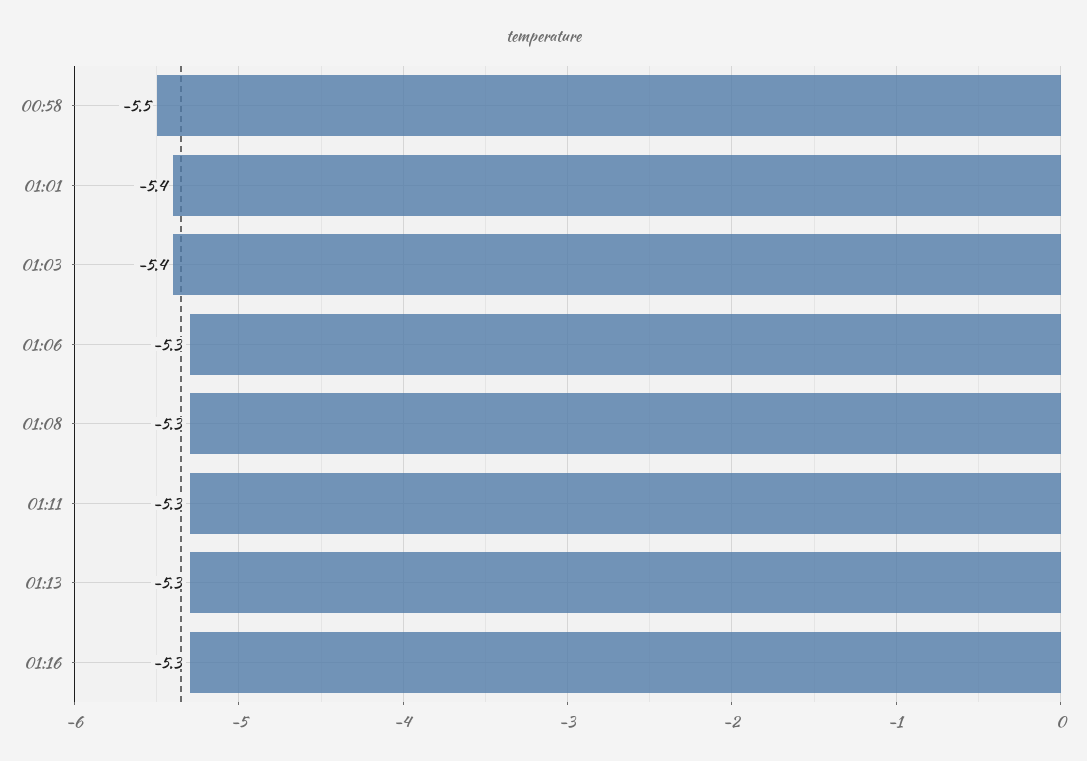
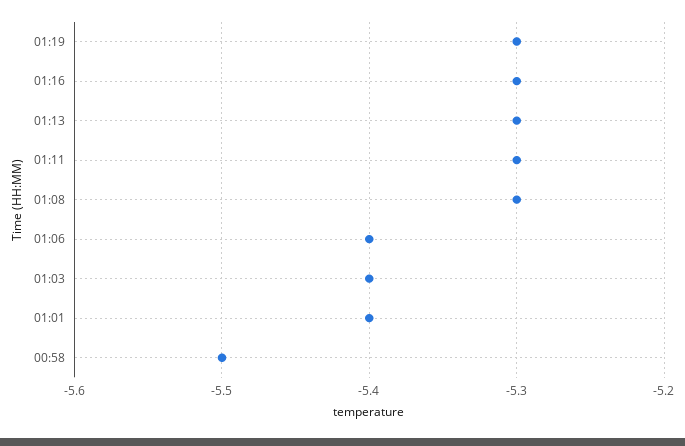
01:06: -5.3 -> -5.4
01:19: none -> -5.3

